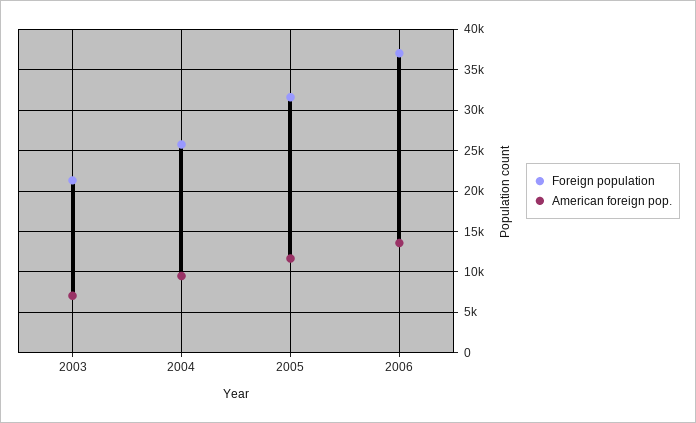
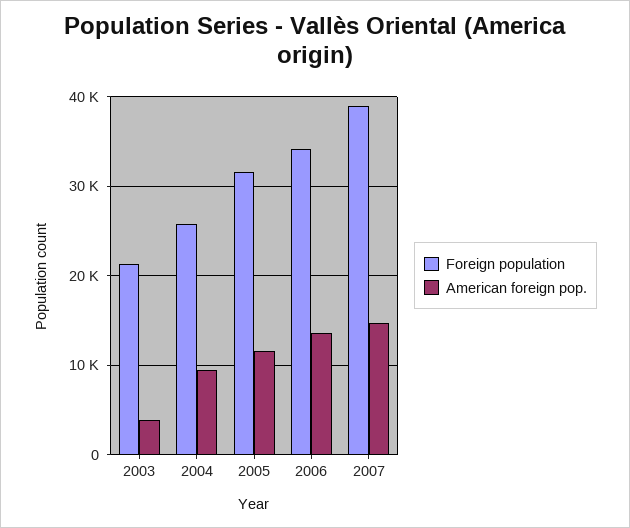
American foreign pop., 2003: 7000 -> 4000
Foreign population, 2006: 37000 -> 34000
Foreign population, 2007: none -> 39000
American foreign pop., 2007: none -> 15000

